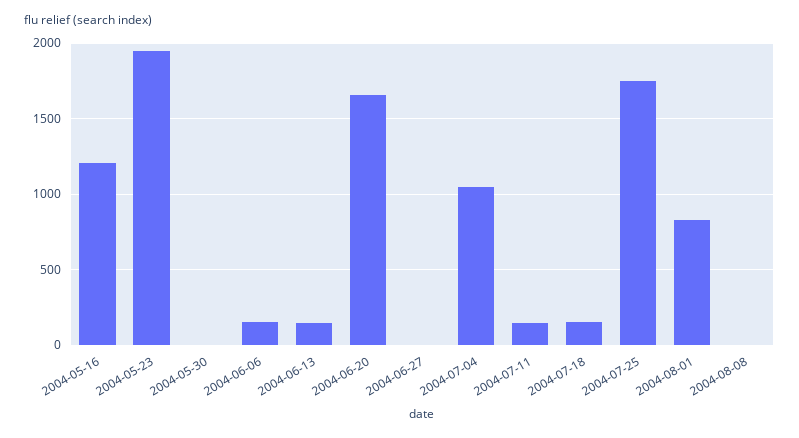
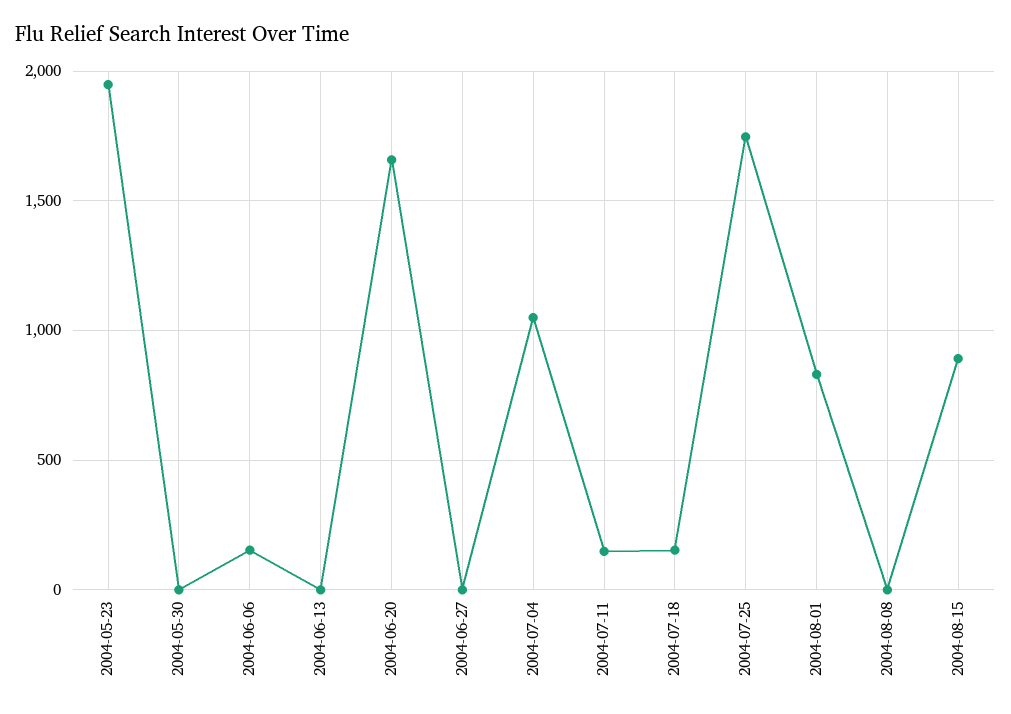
2004-05-16: 1200 -> none
2004-06-13: 150 -> 0
2004-08-15: none -> 900

